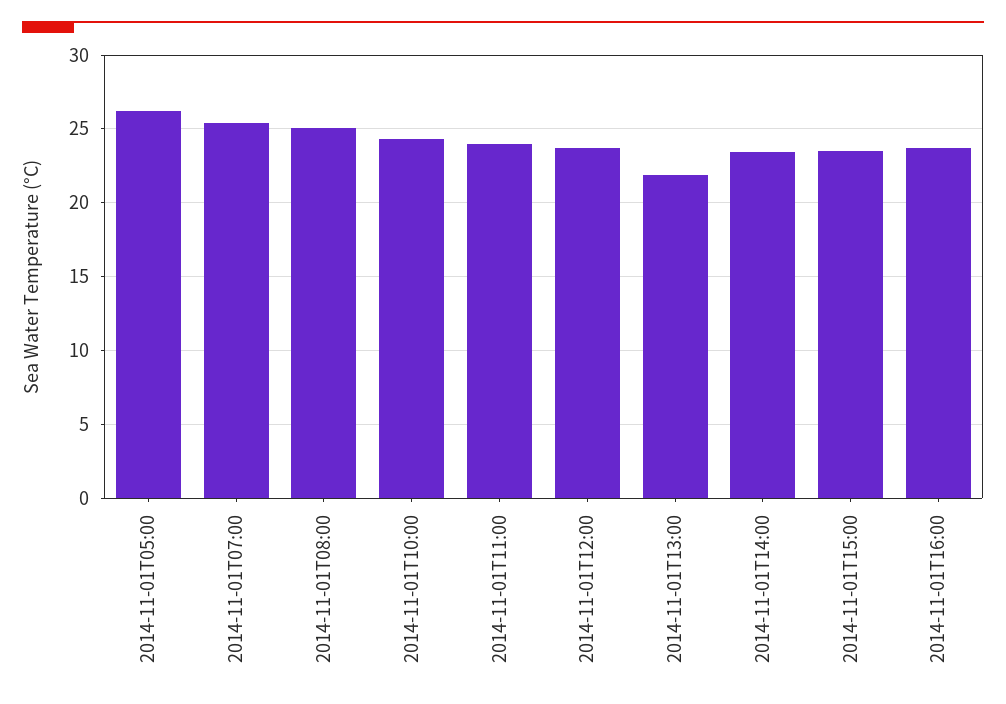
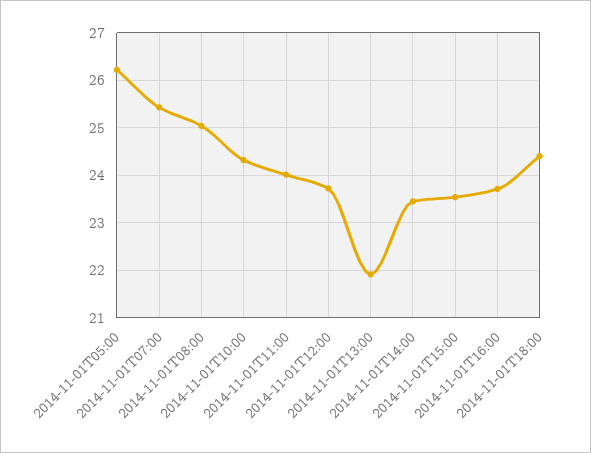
2014-11-01T18:00: none -> 24.4

